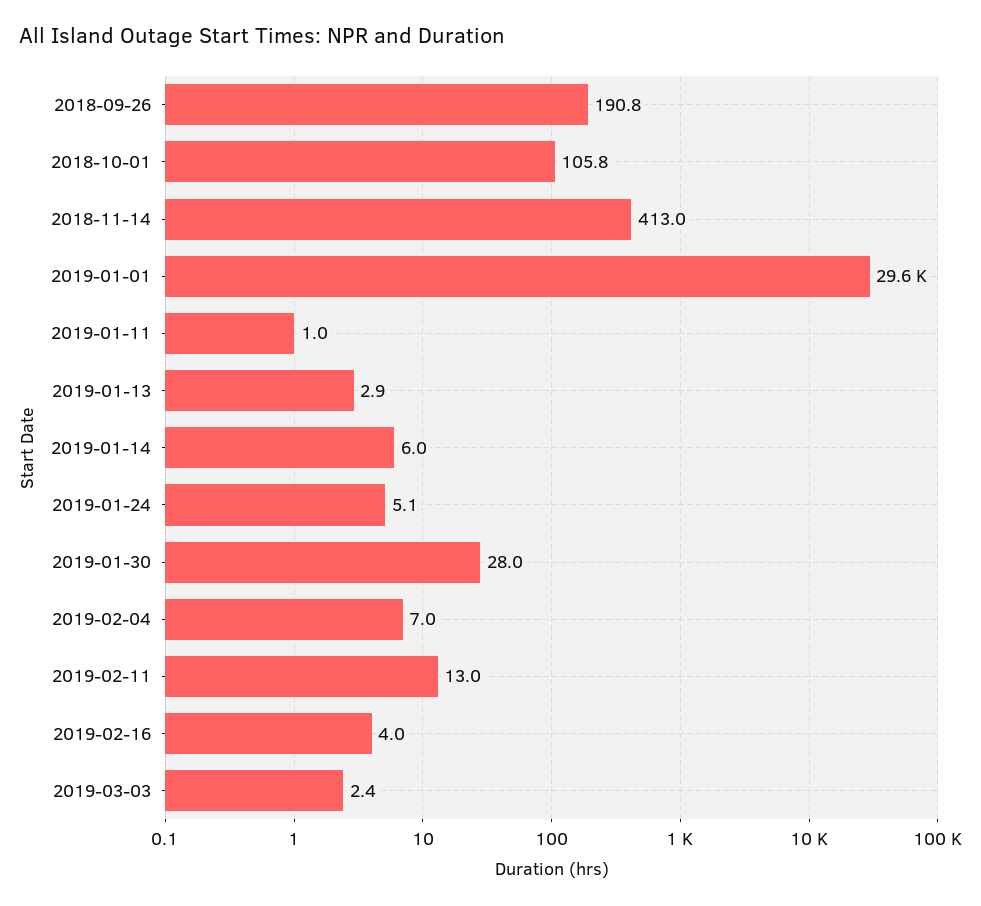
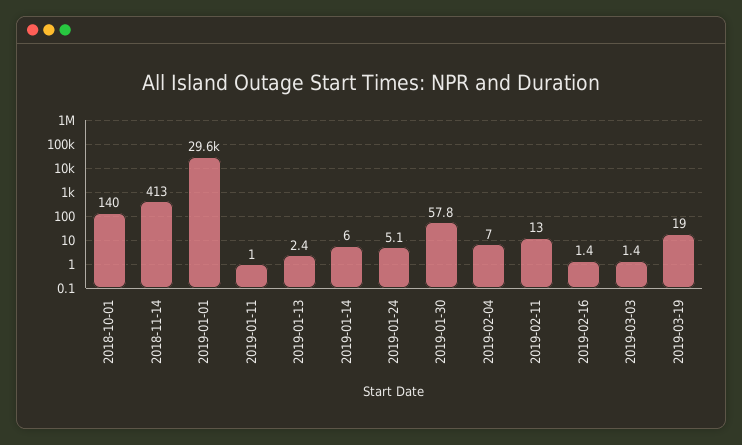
2018-09-26: 190.8 -> none
2018-10-01: 105.8 -> 140
2019-01-13: 2.9 -> 2.4
2019-01-30: 28 -> 57.8
2019-02-16: 4 -> 1.4
2019-03-03: 2.4 -> 1.4
2019-03-19: none -> 19

